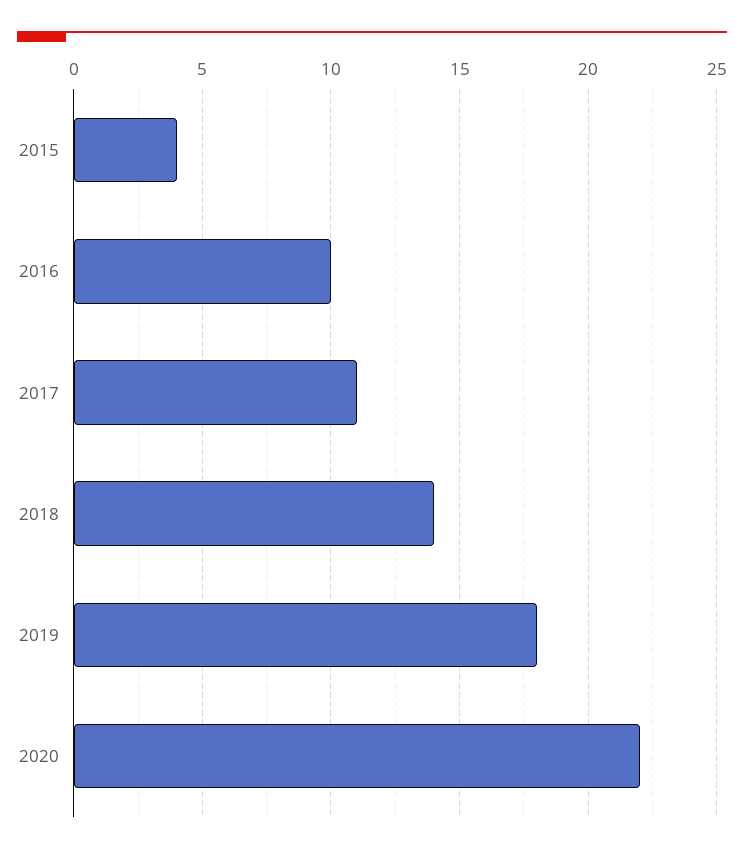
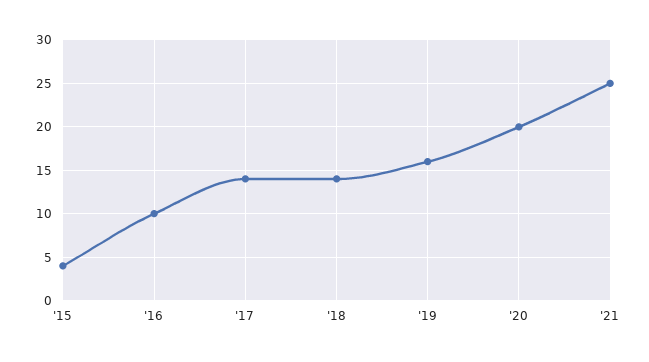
2017: 11 -> 14
2019: 18 -> 16
2020: 22 -> 20
'21: none -> 25

